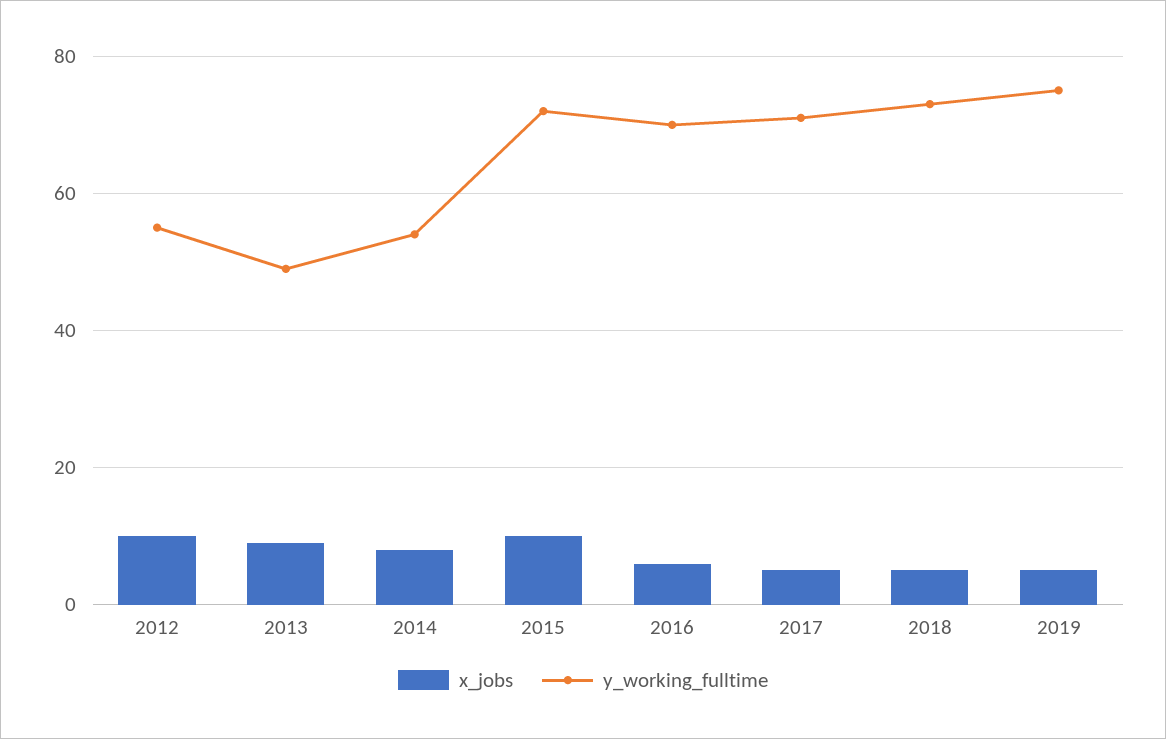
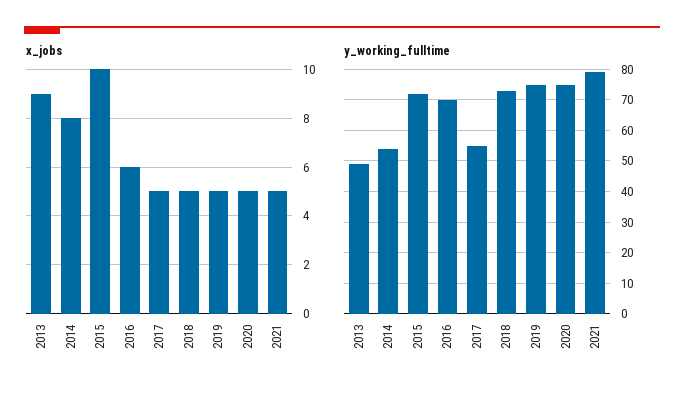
x_jobs, 2012: 10 -> none
y_working_fulltime, 2012: 55 -> none
y_working_fulltime, 2017: 70 -> 55
x_jobs, 2020: none -> 5
x_jobs, 2021: none -> 5
y_working_fulltime, 2020: none -> 75
y_working_fulltime, 2021: none -> 80

